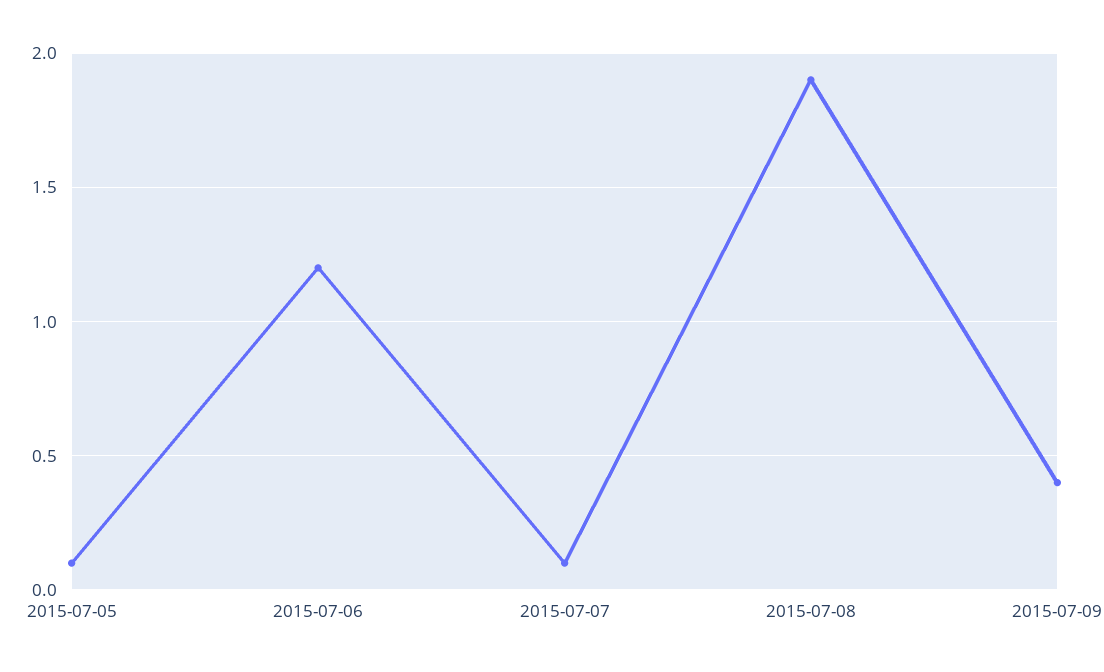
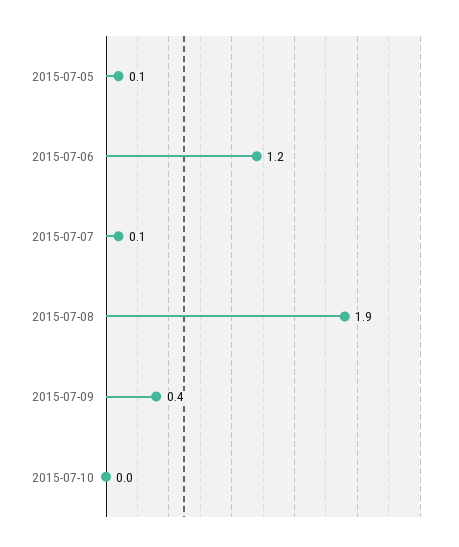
2015-07-10: none -> 0

